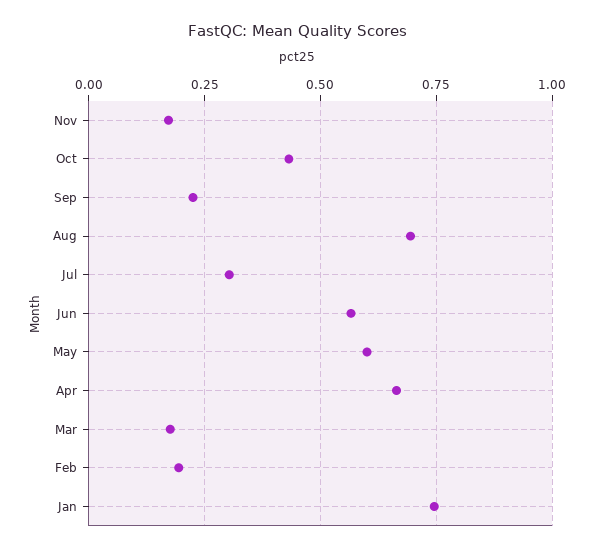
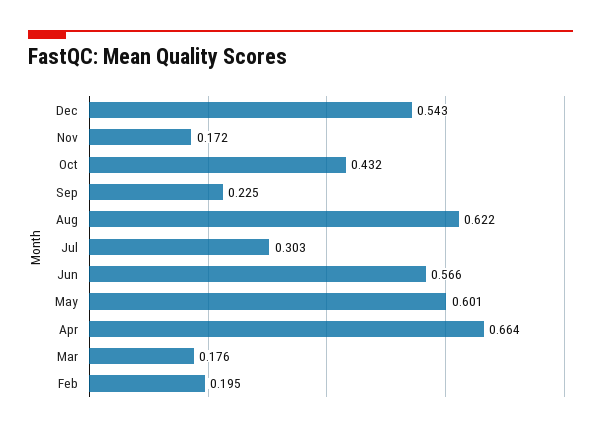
Aug: 0.7 -> 0.622
Jan: 0.75 -> none
Dec: none -> 0.543

